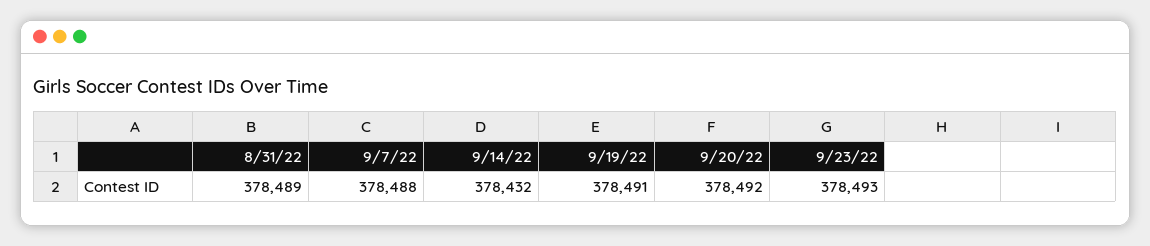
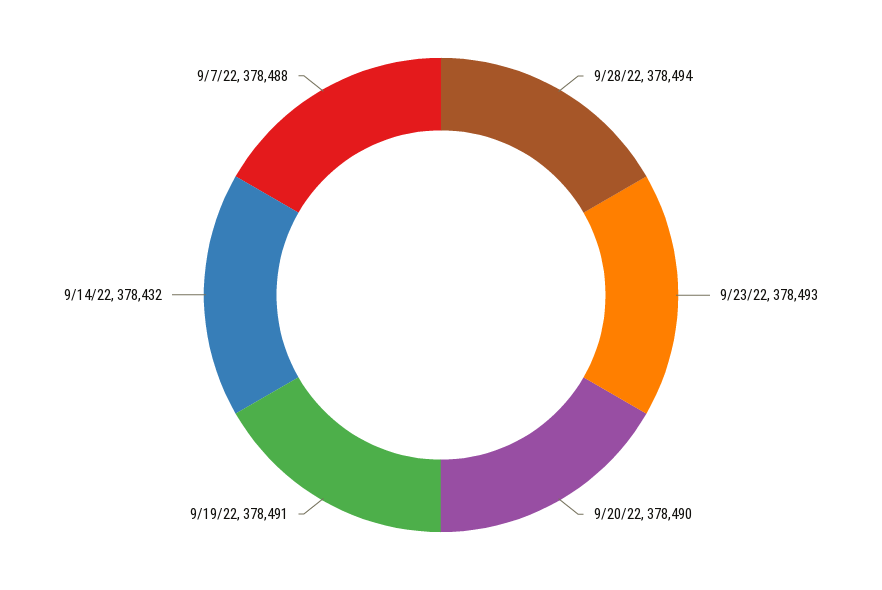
8/31/22: 378489 -> none
9/20/22: 378492 -> 378490
9/28/22: none -> 378494

